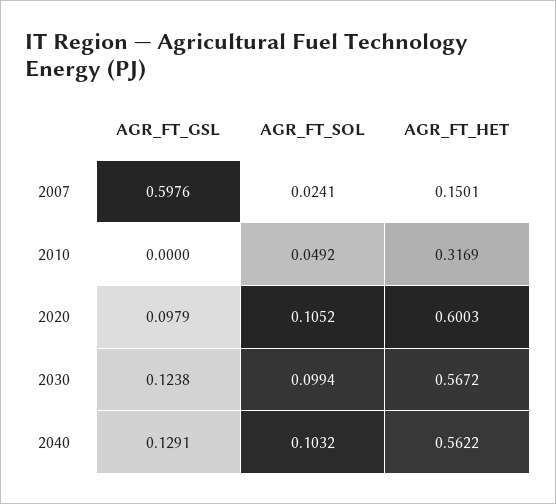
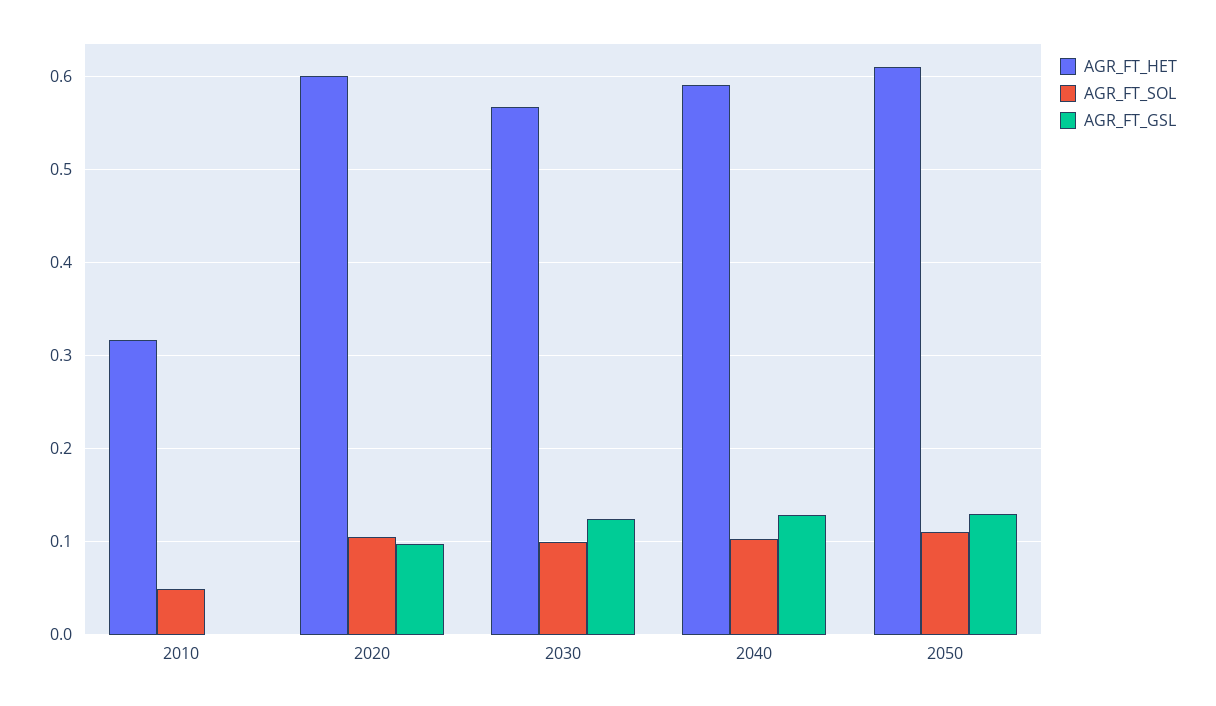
AGR_FT_GSL, 2007: 0.5976 -> none
AGR_FT_SOL, 2007: 0.0241 -> none
AGR_FT_HET, 2007: 0.1501 -> none
AGR_FT_HET, 2040: 0.5622 -> 0.59
AGR_FT_HET, 2050: none -> 0.61
AGR_FT_SOL, 2050: none -> 0.11
AGR_FT_GSL, 2050: none -> 0.13

